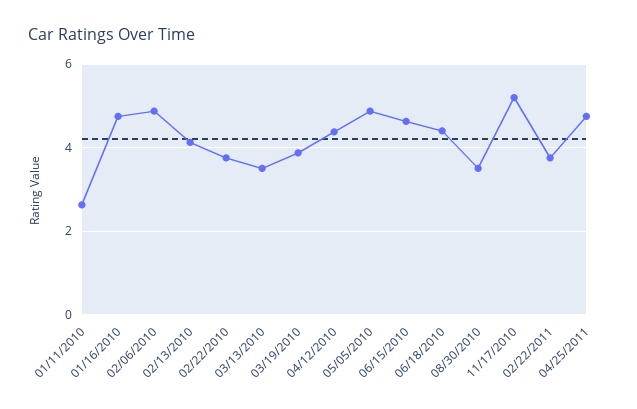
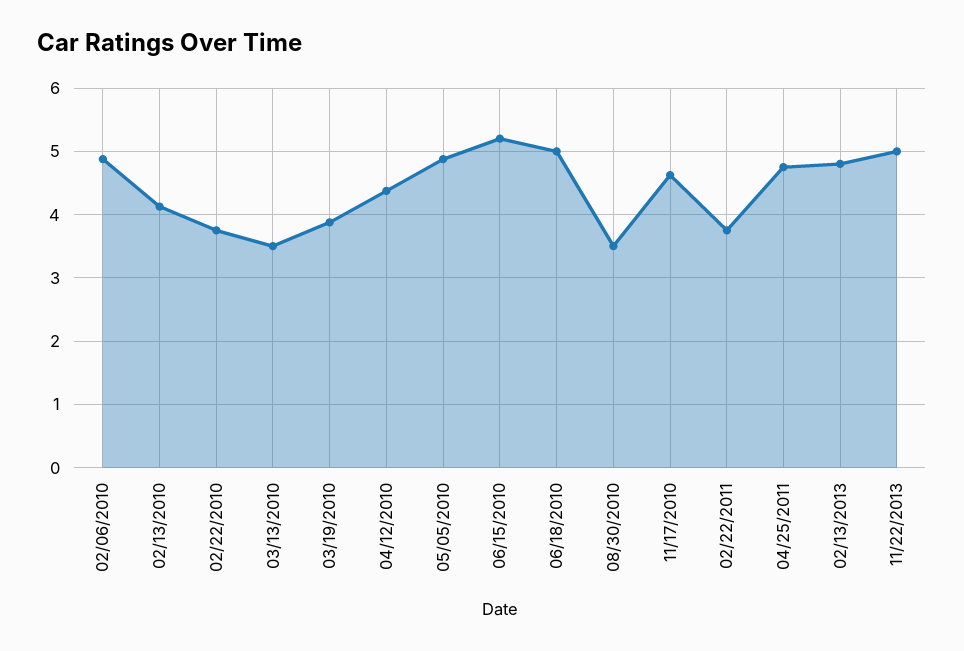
01/11/2010: 2.6 -> none
01/16/2010: 4.8 -> none
06/15/2010: 4.6 -> 5.2
06/18/2010: 4.4 -> 5
11/17/2010: 5.2 -> 4.6
02/13/2013: none -> 4.8
11/22/2013: none -> 5

